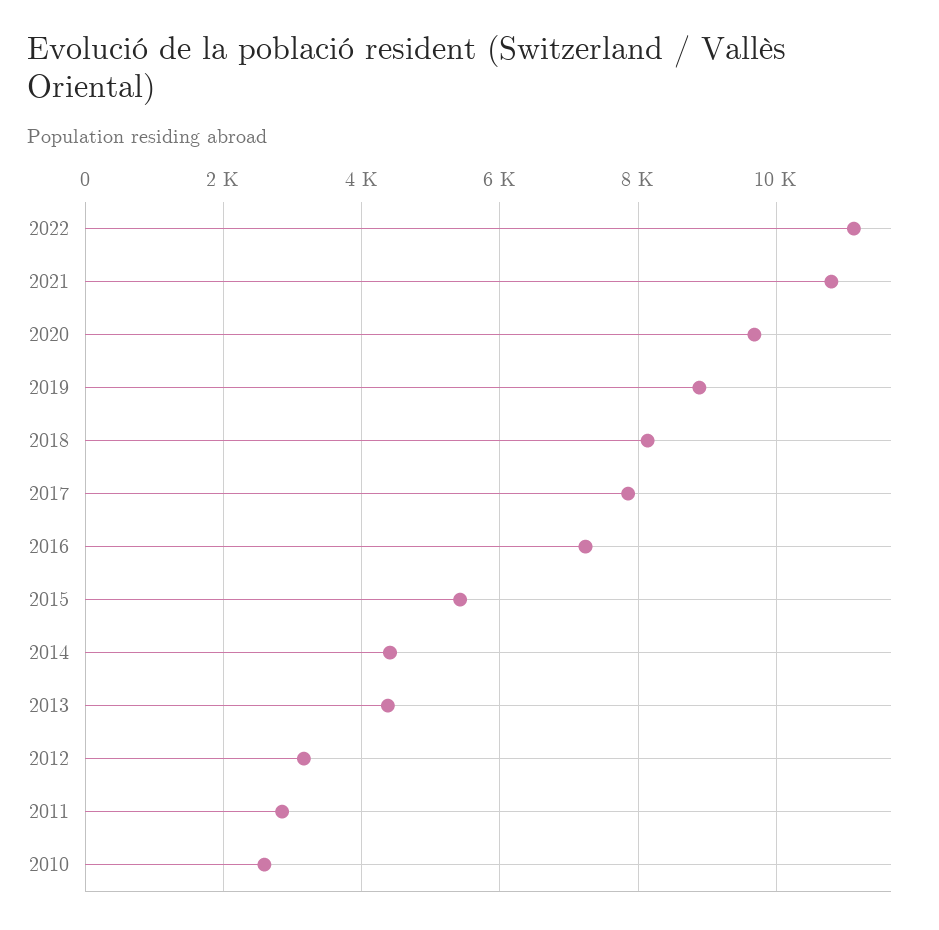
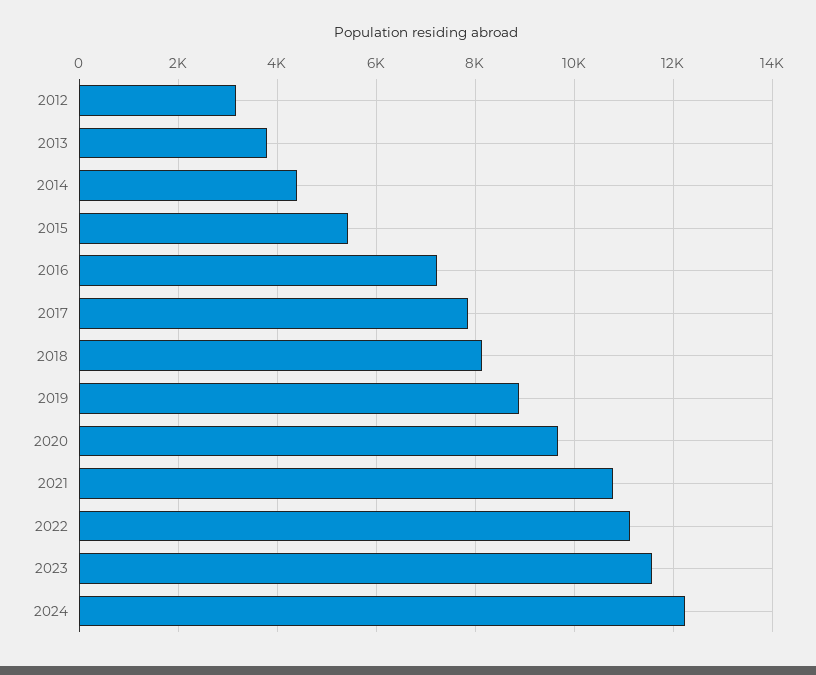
2013: 4400 -> 3800
2011: 2800 -> none
2010: 2600 -> none
2023: none -> 11600
2024: none -> 12200

